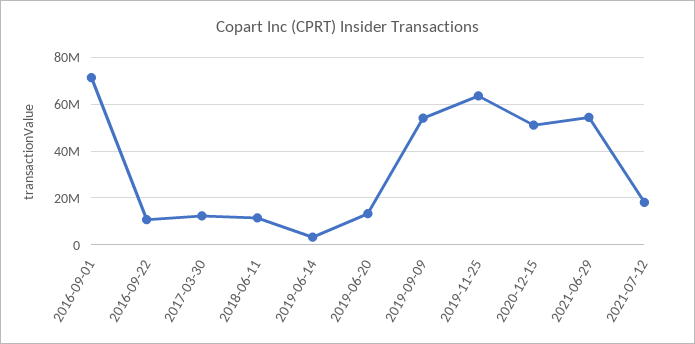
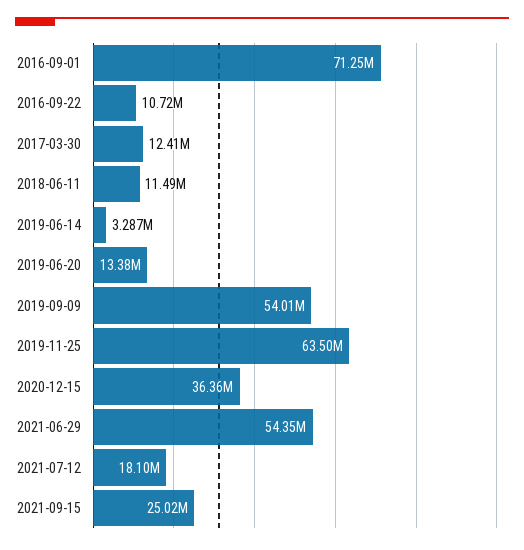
2020-12-15: 50000000 -> 36360000
2021-09-15: none -> 25020000

